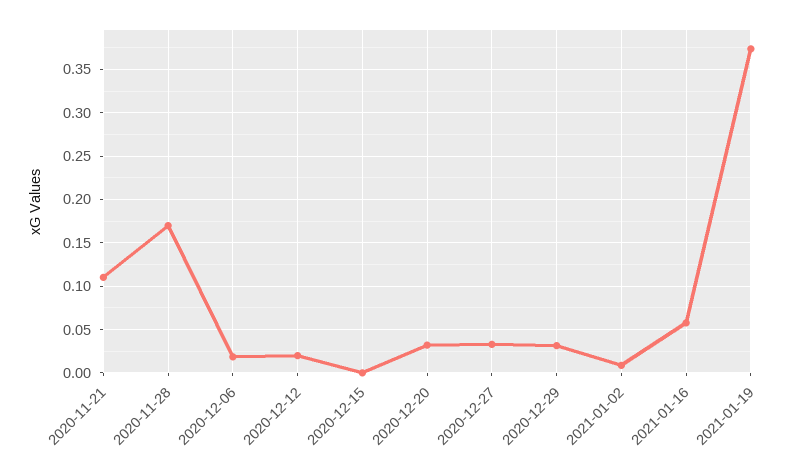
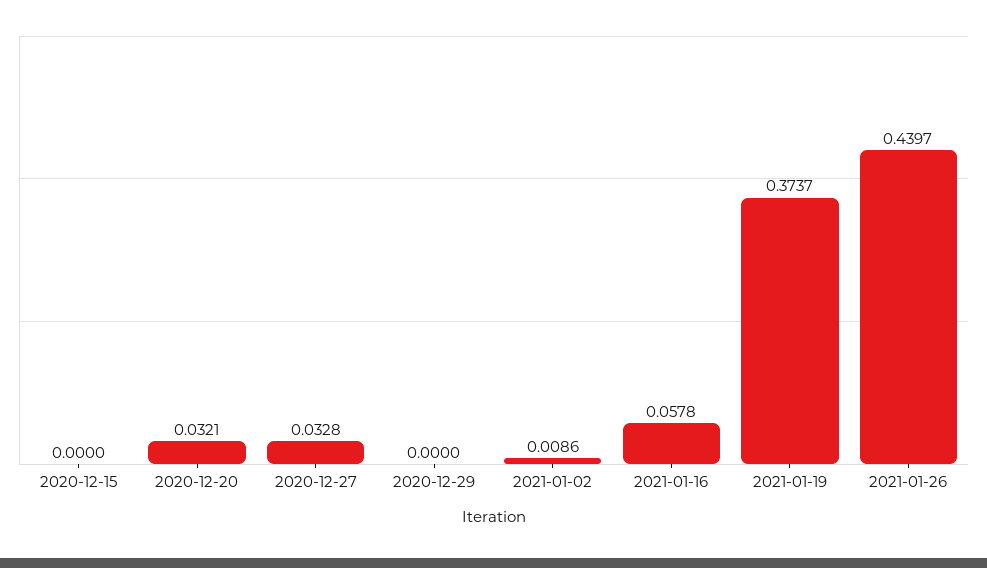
2020-11-21: 0.11 -> none
2020-11-28: 0.17 -> none
2020-12-06: 0.02 -> none
2020-12-12: 0.02 -> none
2020-12-29: 0.03 -> 0
2021-01-26: none -> 0.4397

